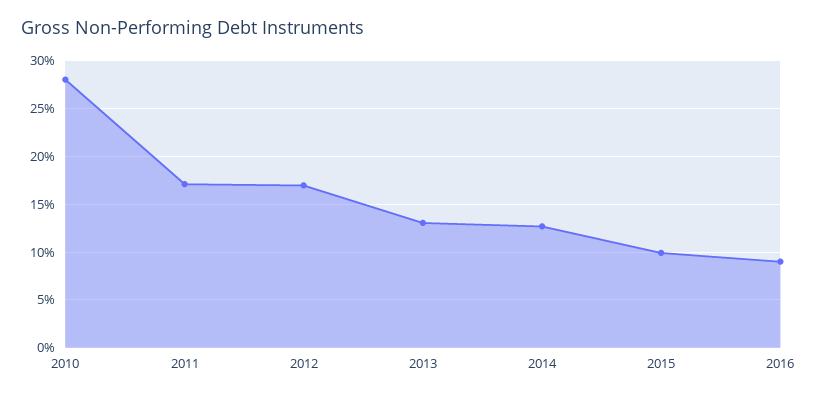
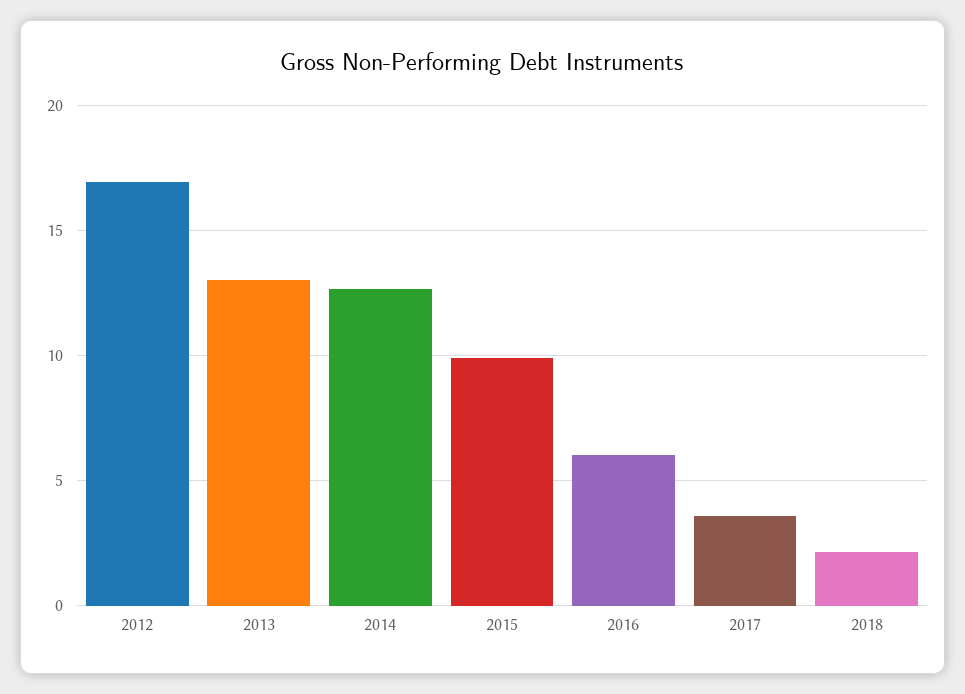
2010: 28 -> none
2011: 17 -> none
2016: 9 -> 6
2017: none -> 3.5
2018: none -> 2

